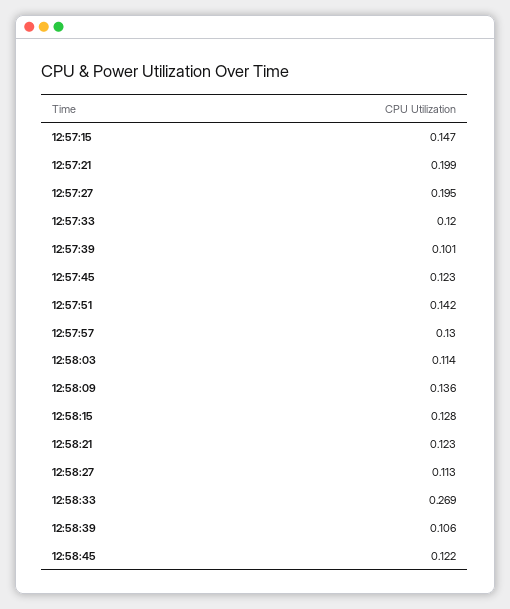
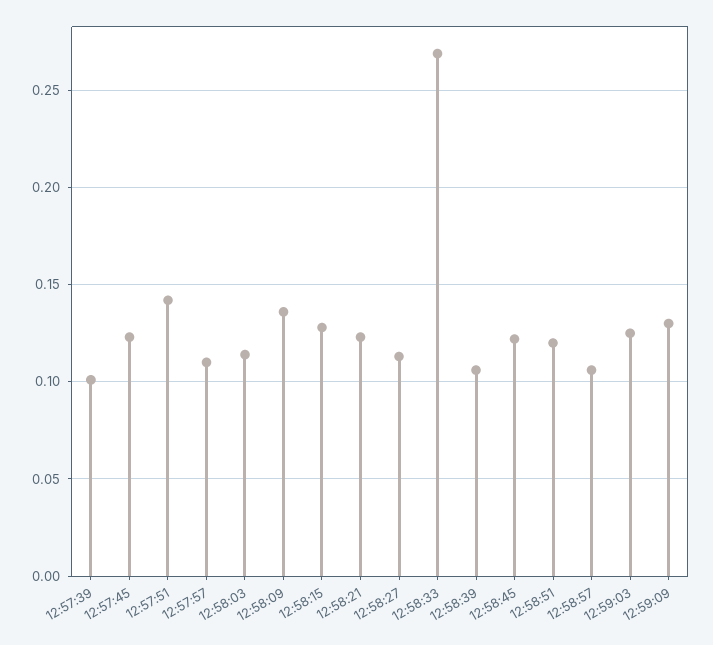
12:57:15: 0.147 -> none
12:57:21: 0.199 -> none
12:57:27: 0.195 -> none
12:57:33: 0.12 -> none
12:57:57: 0.13 -> 0.11
12:58:51: none -> 0.12
12:58:57: none -> 0.105
12:59:03: none -> 0.125
12:59:09: none -> 0.13

